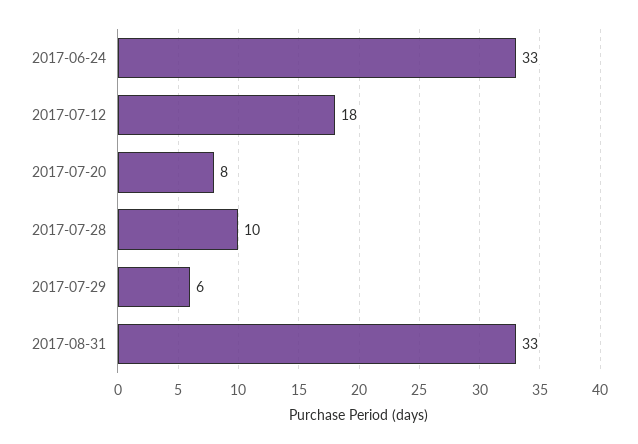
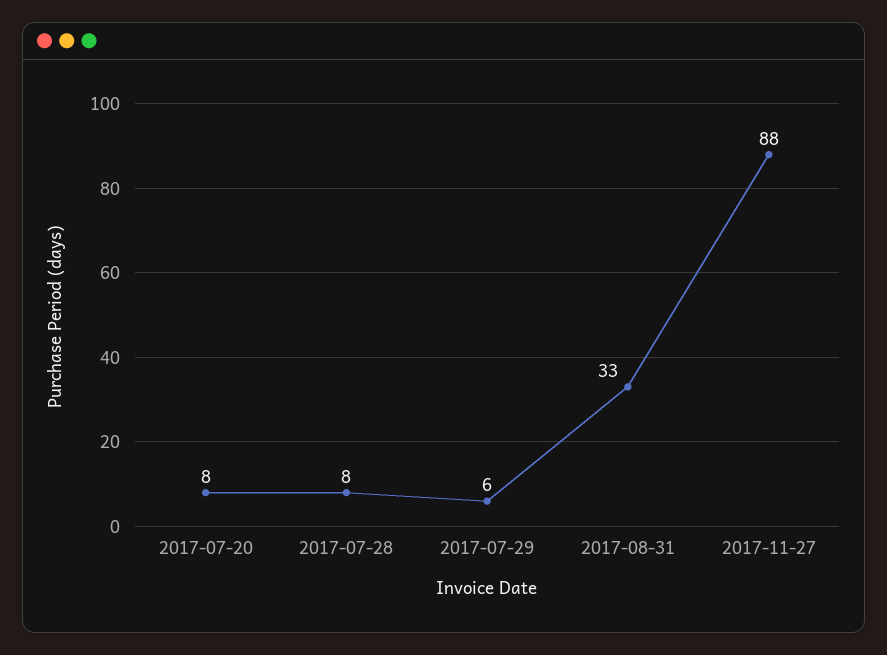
2017-06-24: 33 -> none
2017-07-12: 18 -> none
2017-07-28: 10 -> 8
2017-11-27: none -> 88

